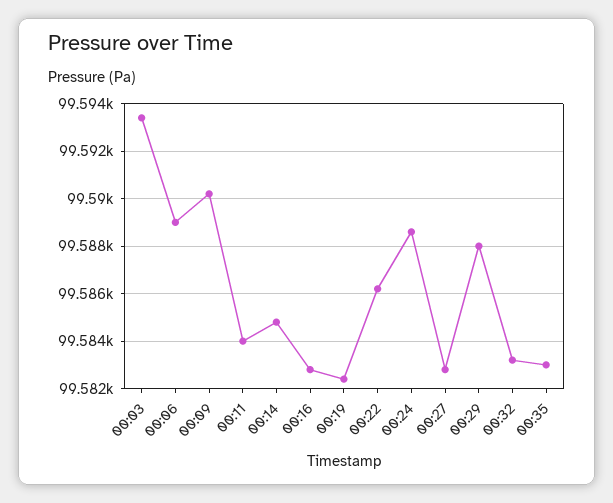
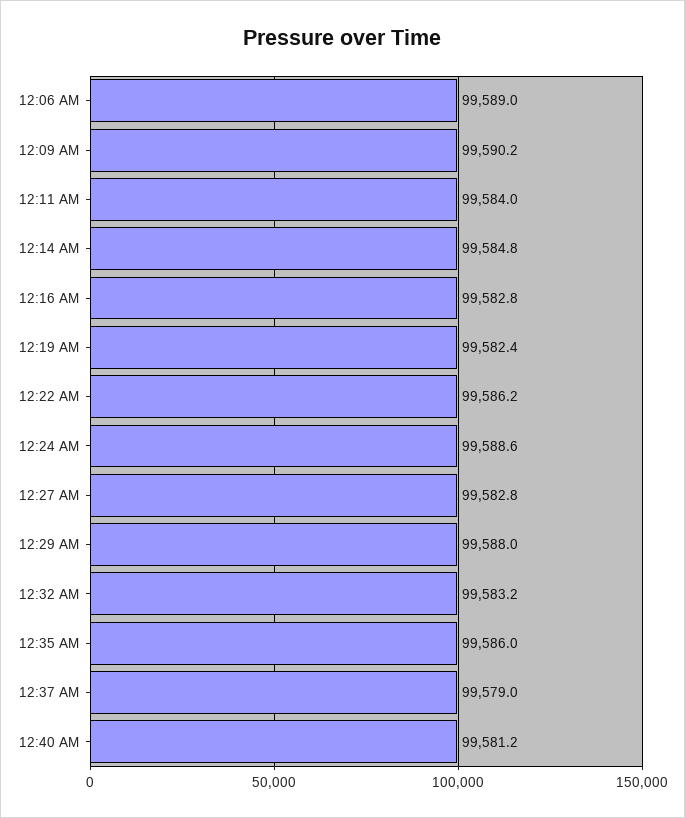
00:03: 99593.5 -> none
00:35: 99583 -> 99586
12:37 AM: none -> 99579
12:40 AM: none -> 99581.2

